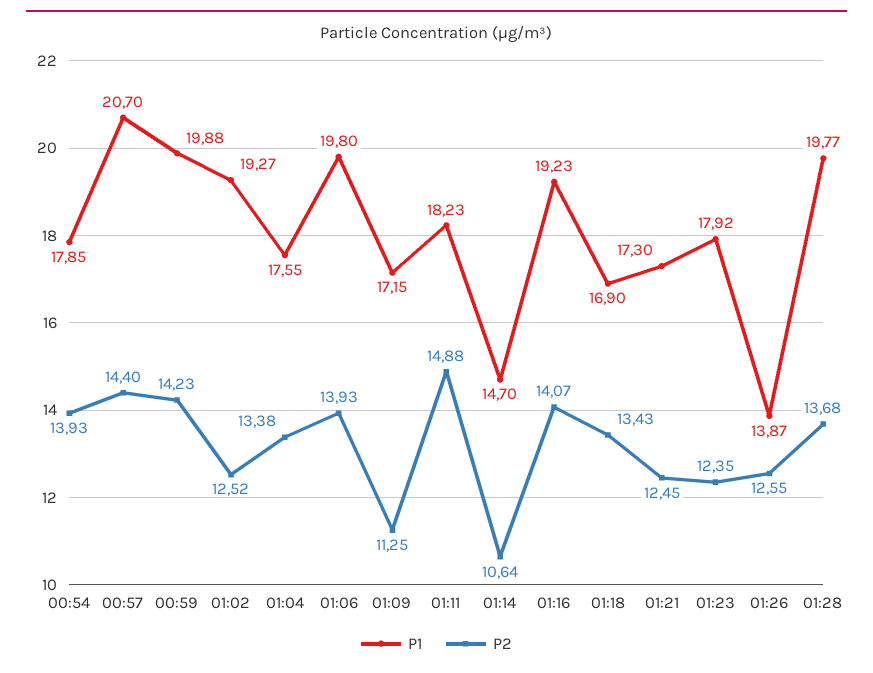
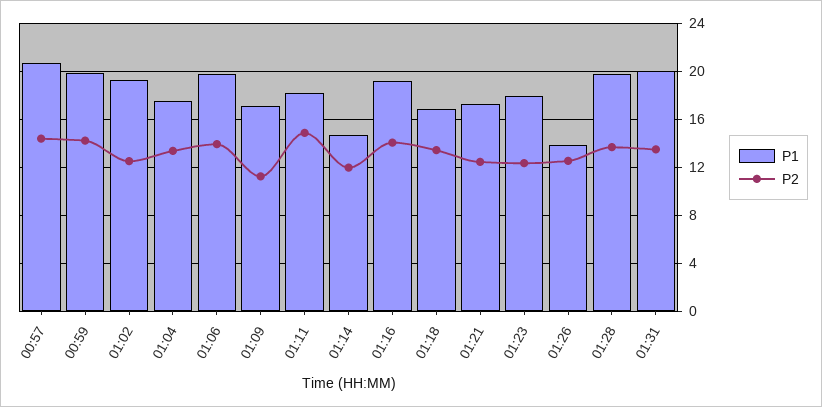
P1, 00:54: 17.85 -> none
P2, 00:54: 13.93 -> none
P2, 01:14: 10.64 -> 12
P1, 01:31: none -> 20
P2, 01:31: none -> 13.5

